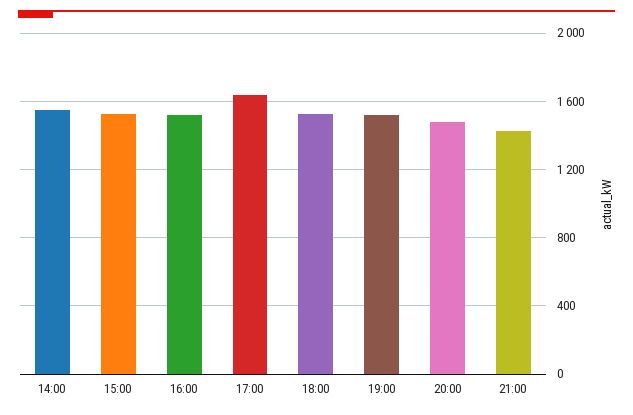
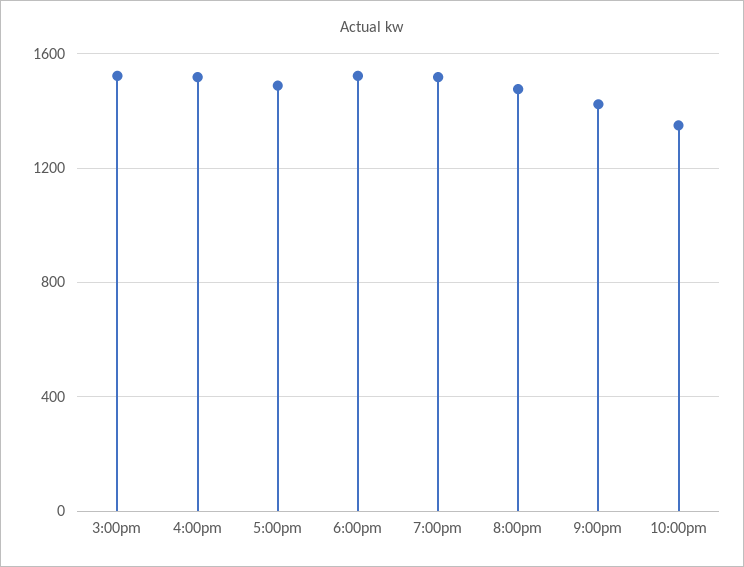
14:00: 1550 -> none
17:00: 1650 -> 1500
10:00pm: none -> 1350

